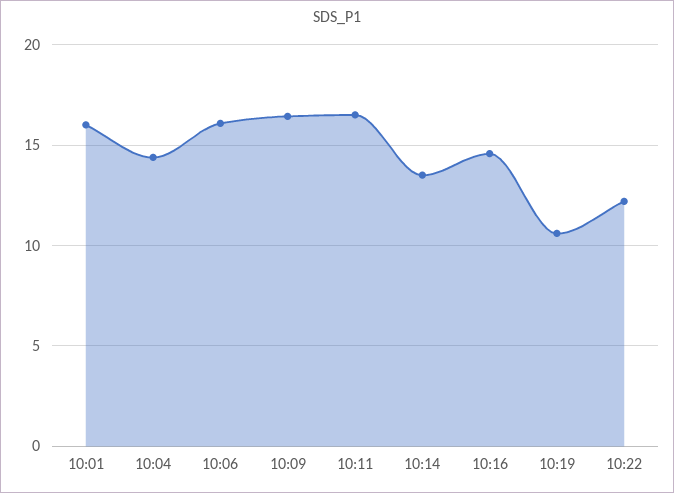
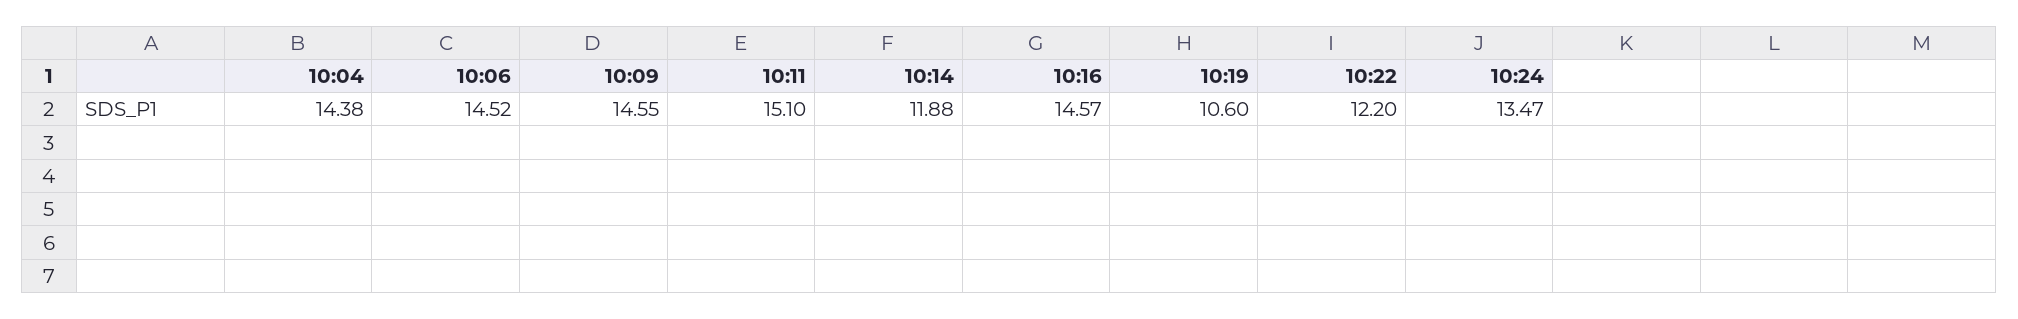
10:01: 16 -> none
10:06: 16 -> 14.52
10:09: 16.5 -> 14.55
10:11: 16.5 -> 15.1
10:14: 13.5 -> 11.88
10:24: none -> 13.47

